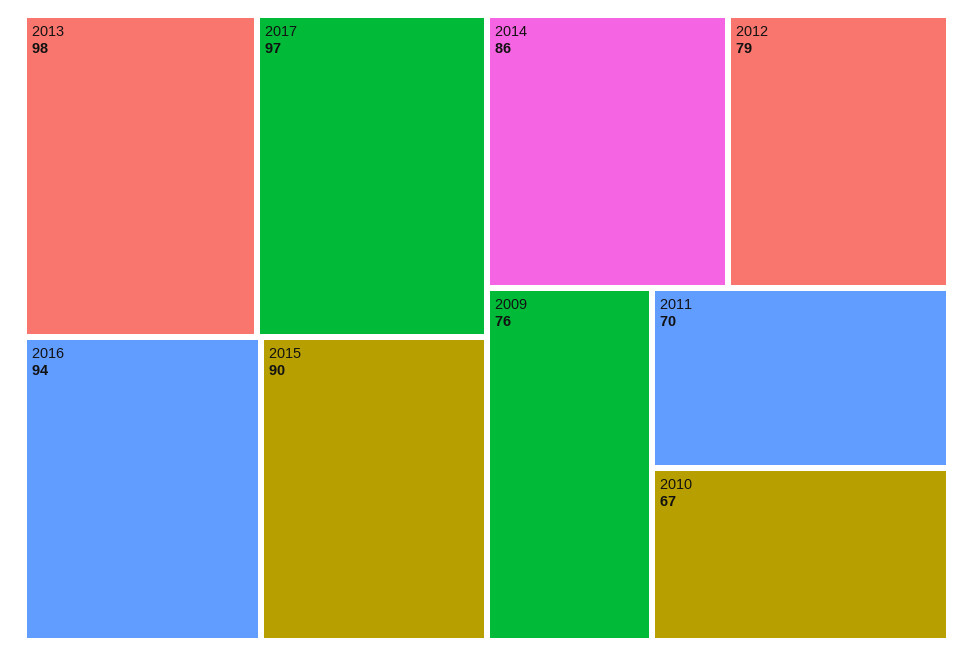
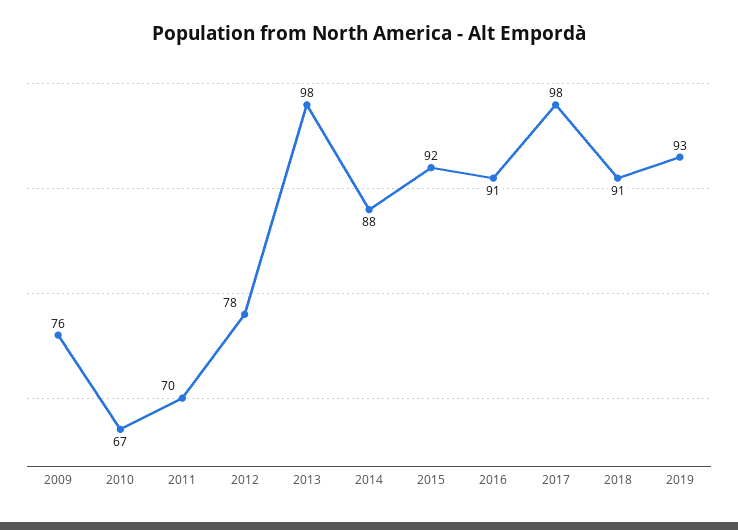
2017: 97 -> 98
2016: 94 -> 91
2015: 90 -> 92
2014: 86 -> 88
2012: 79 -> 78
2018: none -> 91
2019: none -> 93

